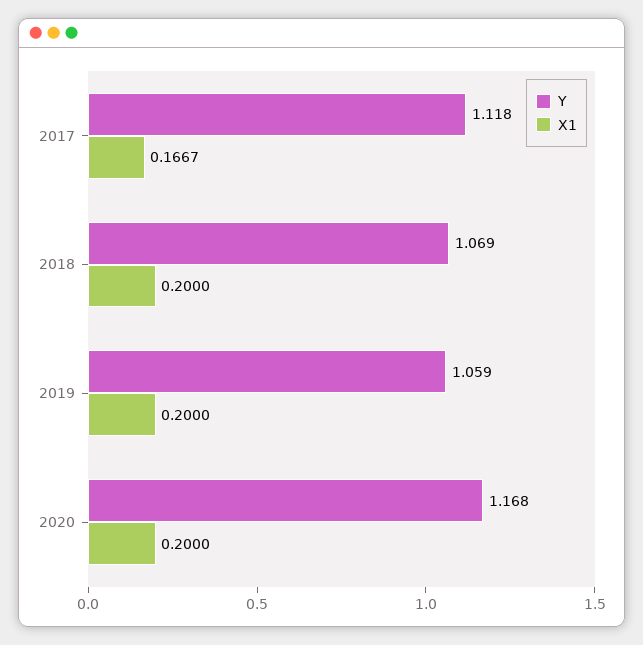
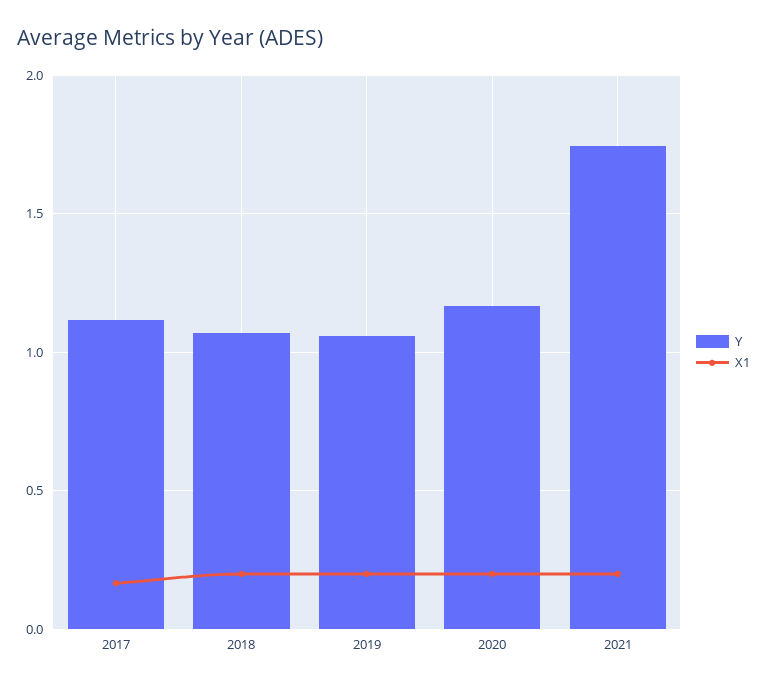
Y, 2021: none -> 1.75
X1, 2021: none -> 0.2

